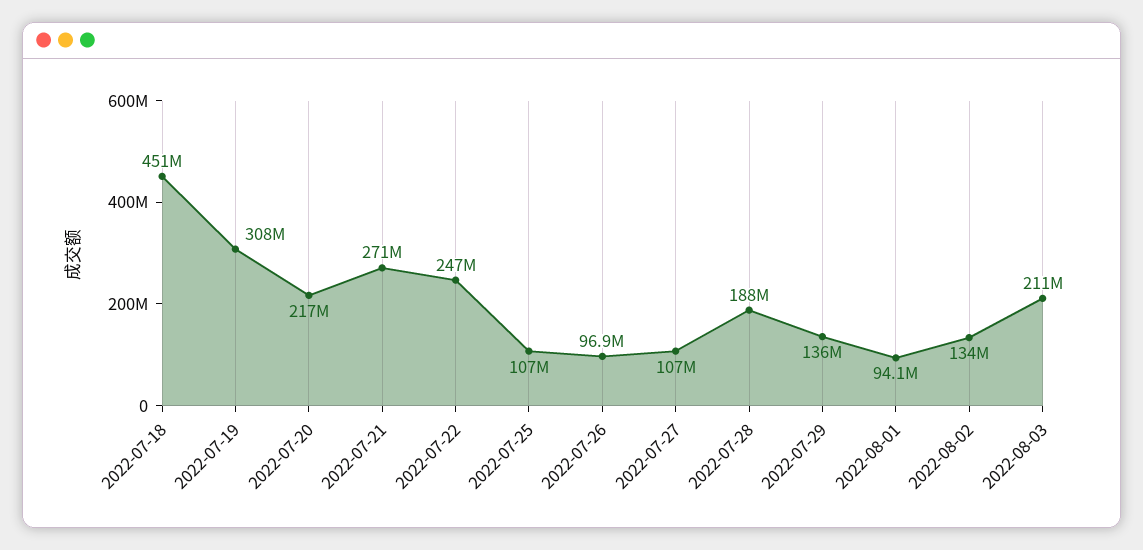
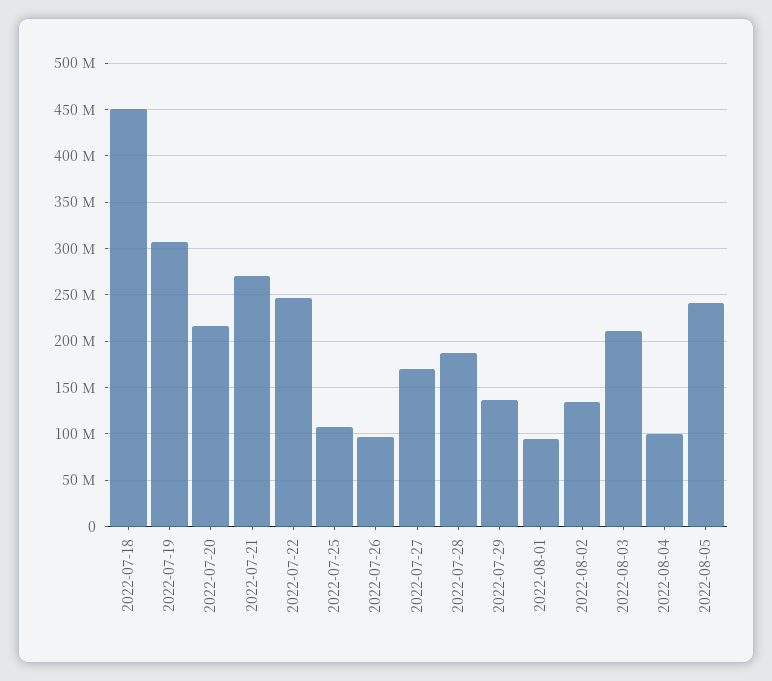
2022-07-27: 107000000 -> 170000000
2022-08-04: none -> 100000000
2022-08-05: none -> 240000000

